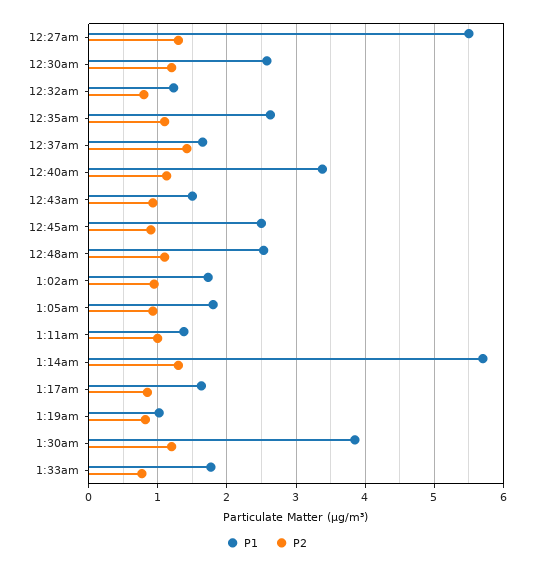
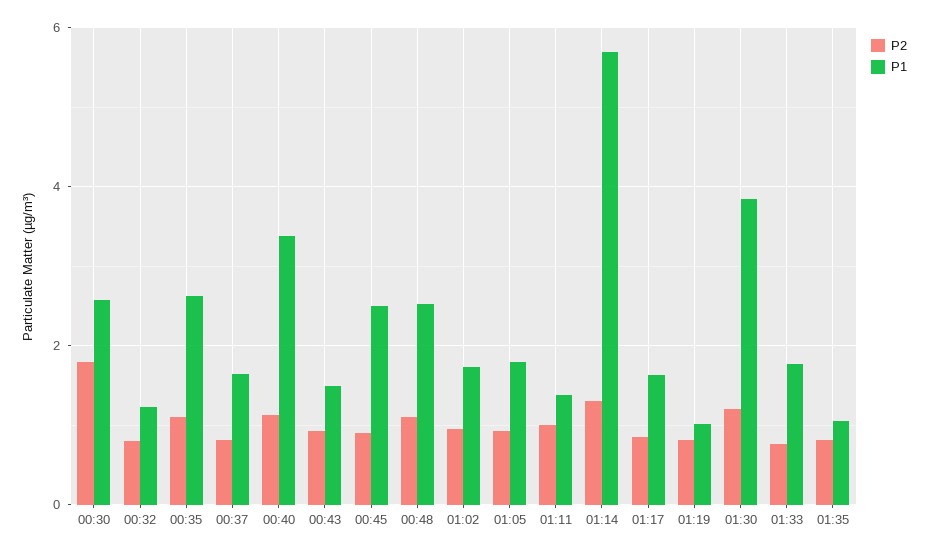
P1, 12:27am: 5.5 -> none
P2, 12:27am: 1.3 -> none
P2, 12:30am: 1.2 -> 1.8
P2, 12:37am: 1.4 -> 0.8
P2, 01:35: none -> 0.8
P1, 01:35: none -> 1

